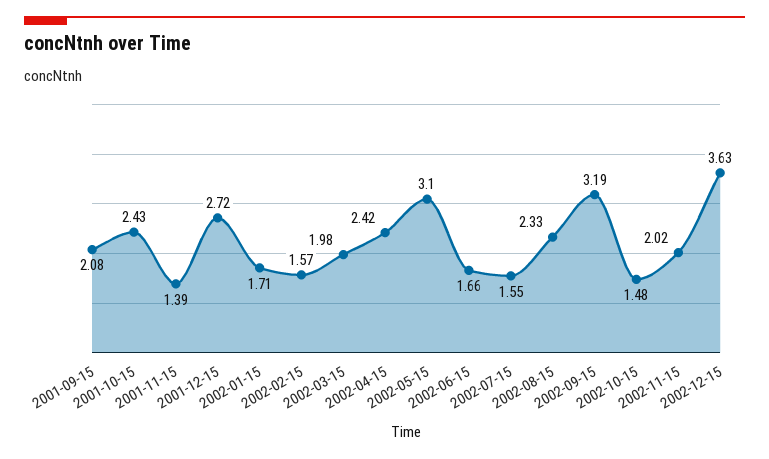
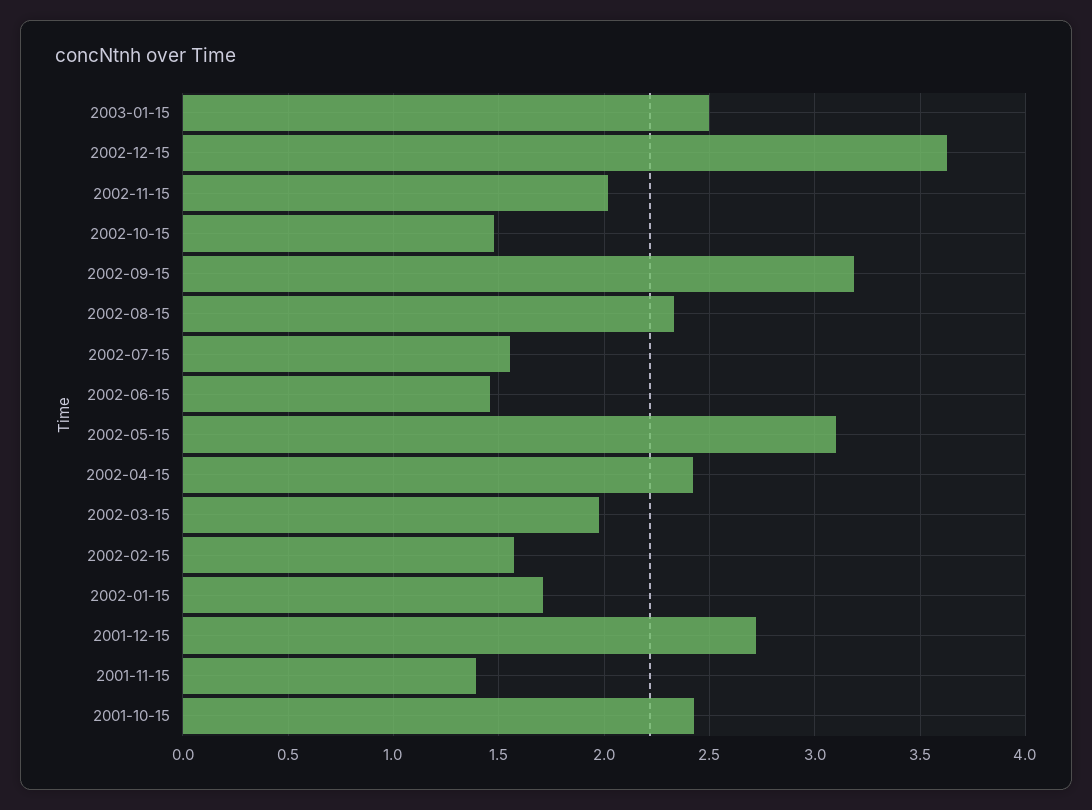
2001-09-15: 2.08 -> none
2002-06-15: 1.66 -> 1.45
2003-01-15: none -> 2.5

